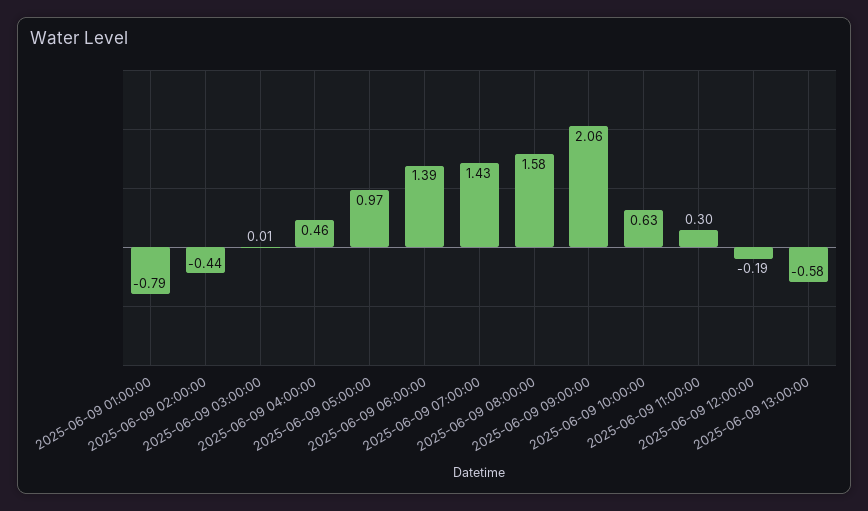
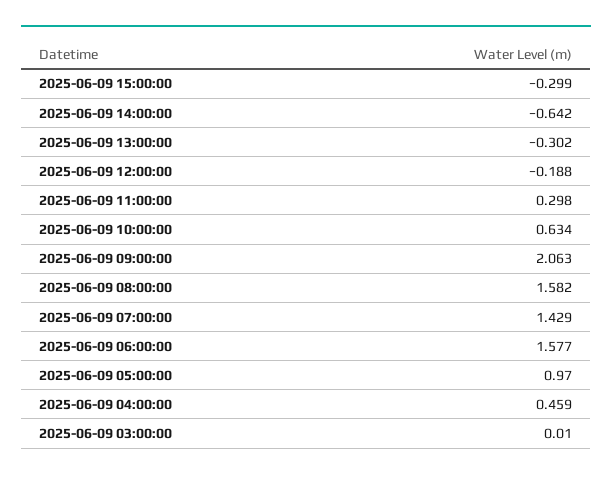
2025-06-09 01:00:00: -0.79 -> none
2025-06-09 02:00:00: -0.44 -> none
2025-06-09 06:00:00: 1.39 -> 1.577
2025-06-09 13:00:00: -0.58 -> -0.302
2025-06-09 15:00:00: none -> -0.299
2025-06-09 14:00:00: none -> -0.642

